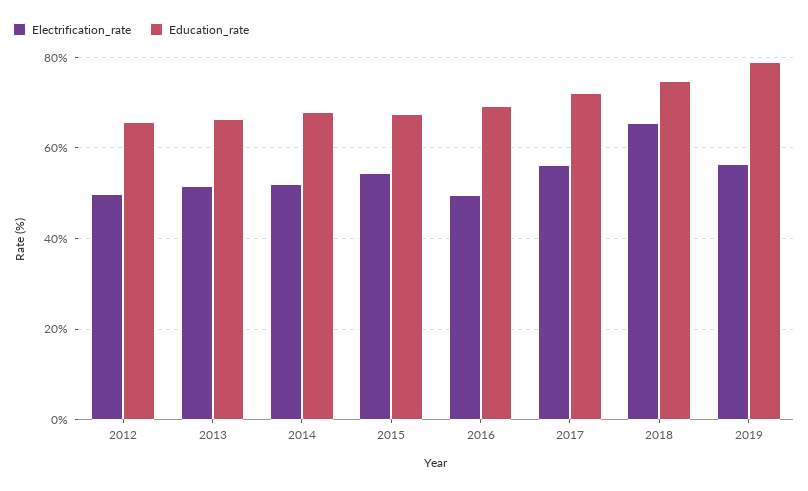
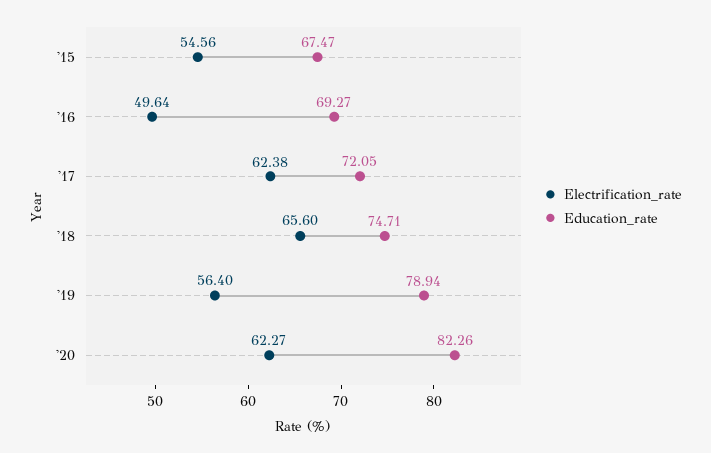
Electrification_rate, 2012: 50 -> none
Education_rate, 2012: 66 -> none
Electrification_rate, 2013: 52 -> none
Education_rate, 2013: 66 -> none
Electrification_rate, 2014: 52 -> none
Education_rate, 2014: 68 -> none
Electrification_rate, 2017: 56 -> 62.38
Electrification_rate, '20: none -> 62.27
Education_rate, '20: none -> 82.26

